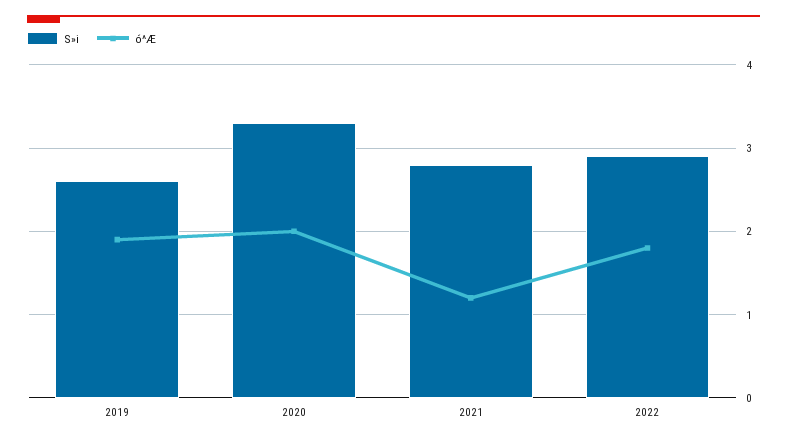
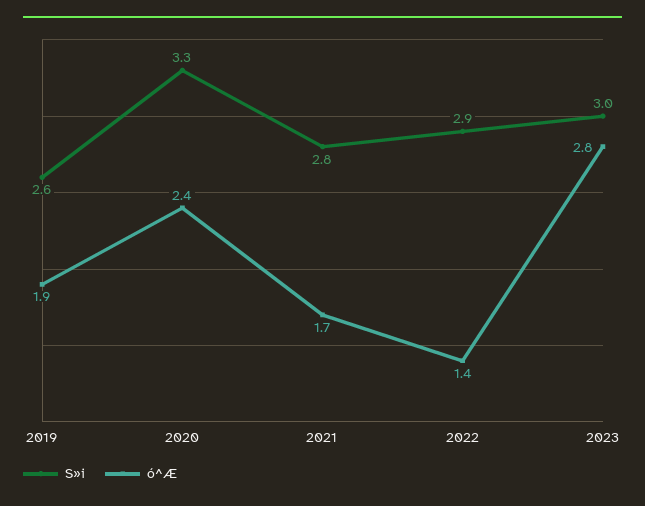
ó^Æ, 2020: 2 -> 2.4
ó^Æ, 2021: 1.2 -> 1.7
ó^Æ, 2022: 1.8 -> 1.4
S»i, 2023: none -> 3
ó^Æ, 2023: none -> 2.8

